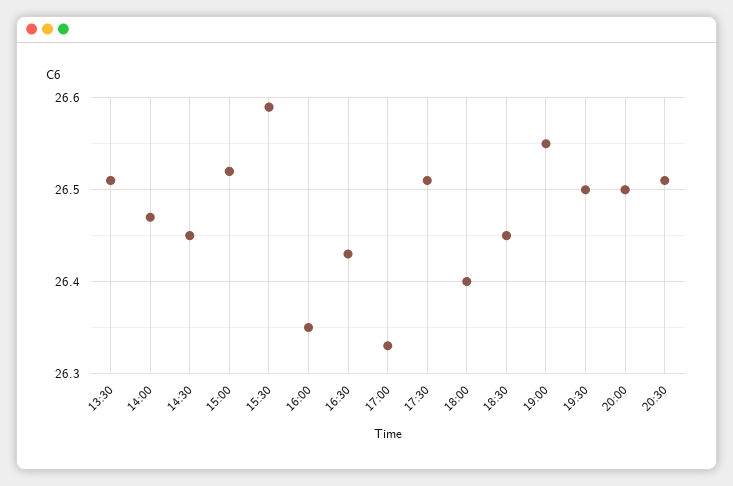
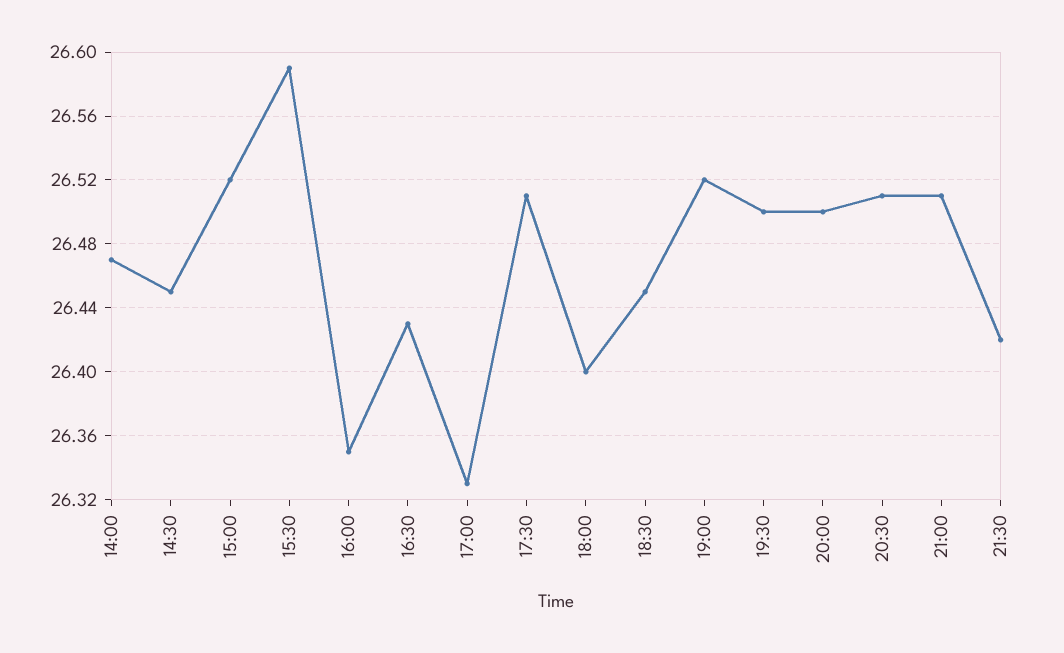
13:30: 26.51 -> none
19:00: 26.55 -> 26.52
21:00: none -> 26.51
21:30: none -> 26.42

